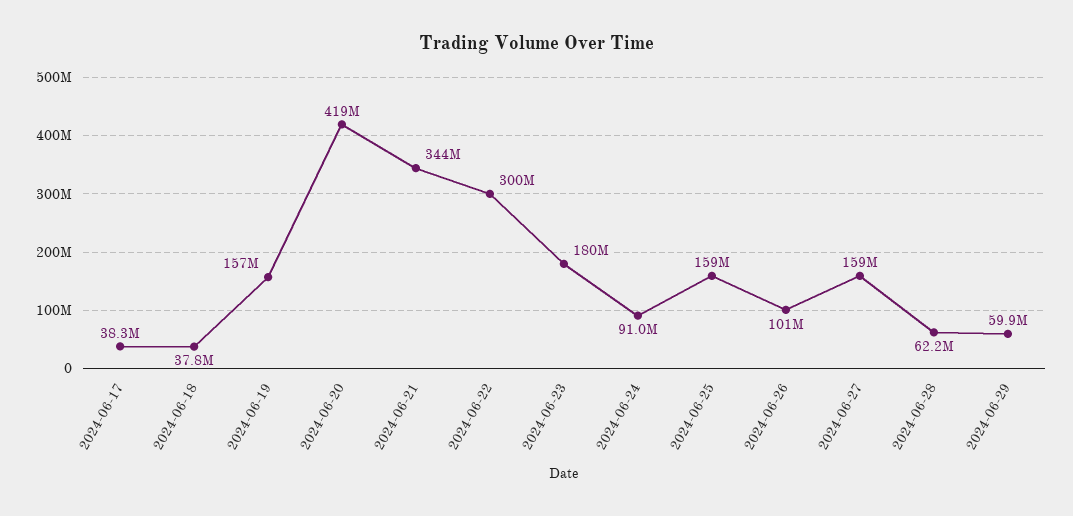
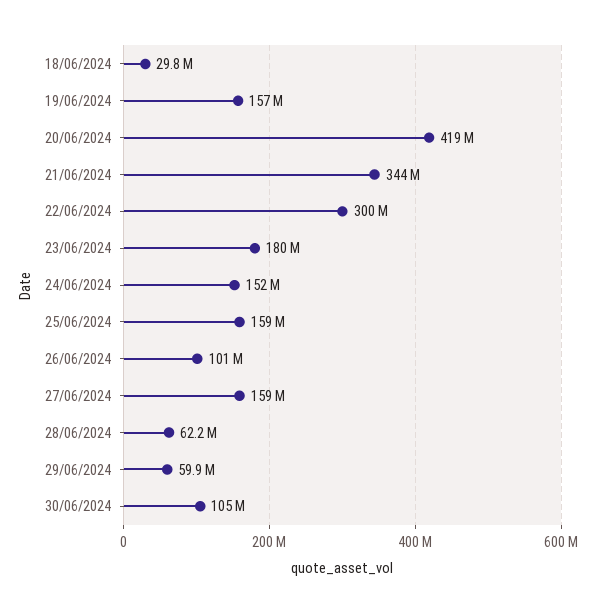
2024-06-17: 38300000 -> none
2024-06-18: 37800000 -> 29800000
2024-06-24: 91000000 -> 152000000
30/06/2024: none -> 105000000

